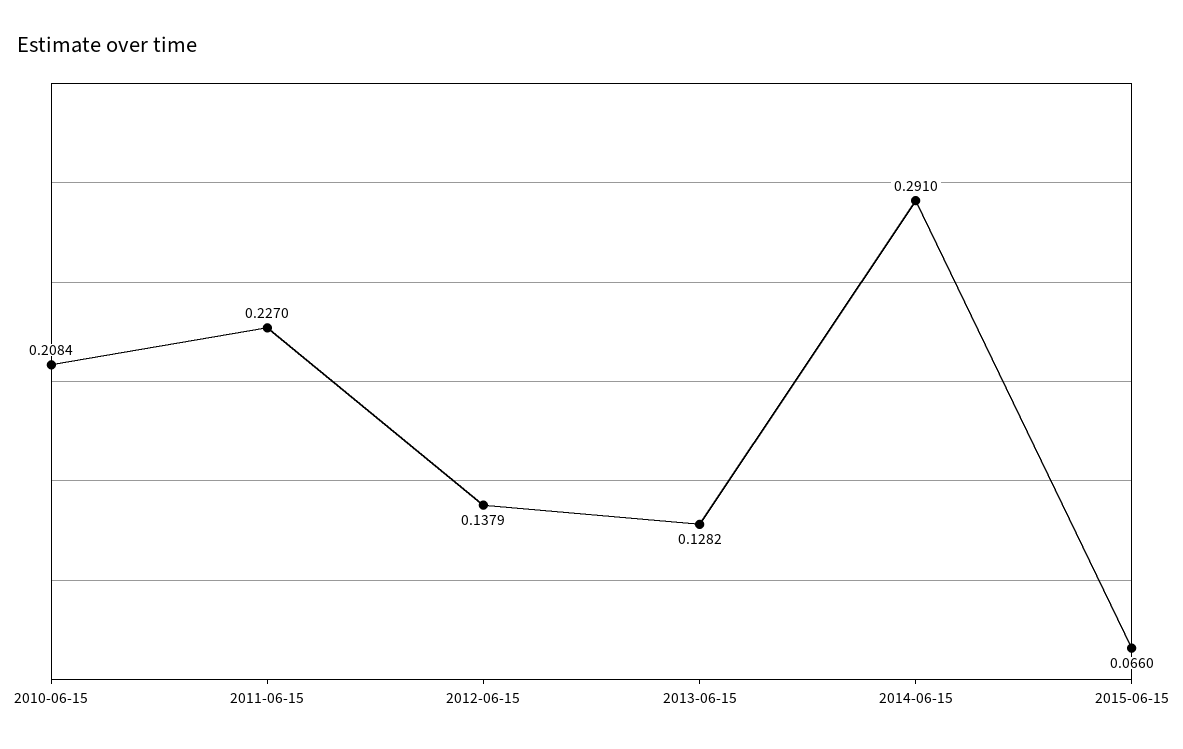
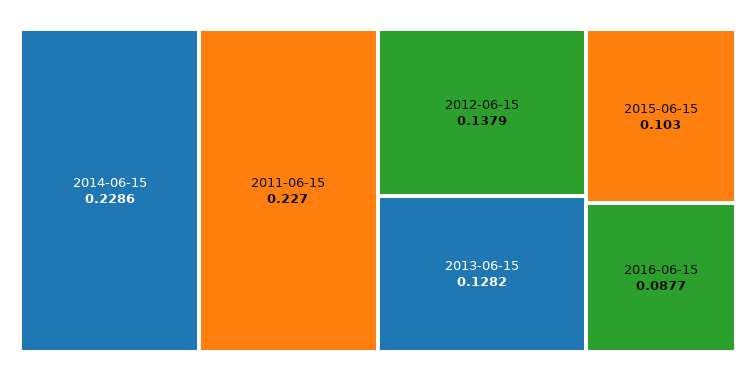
2010-06-15: 0.2084 -> none
2014-06-15: 0.291 -> 0.2286
2015-06-15: 0.066 -> 0.103
2016-06-15: none -> 0.0877

